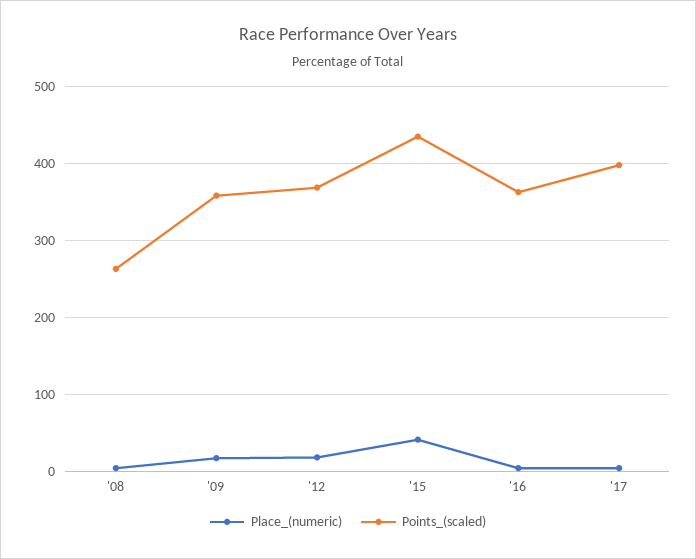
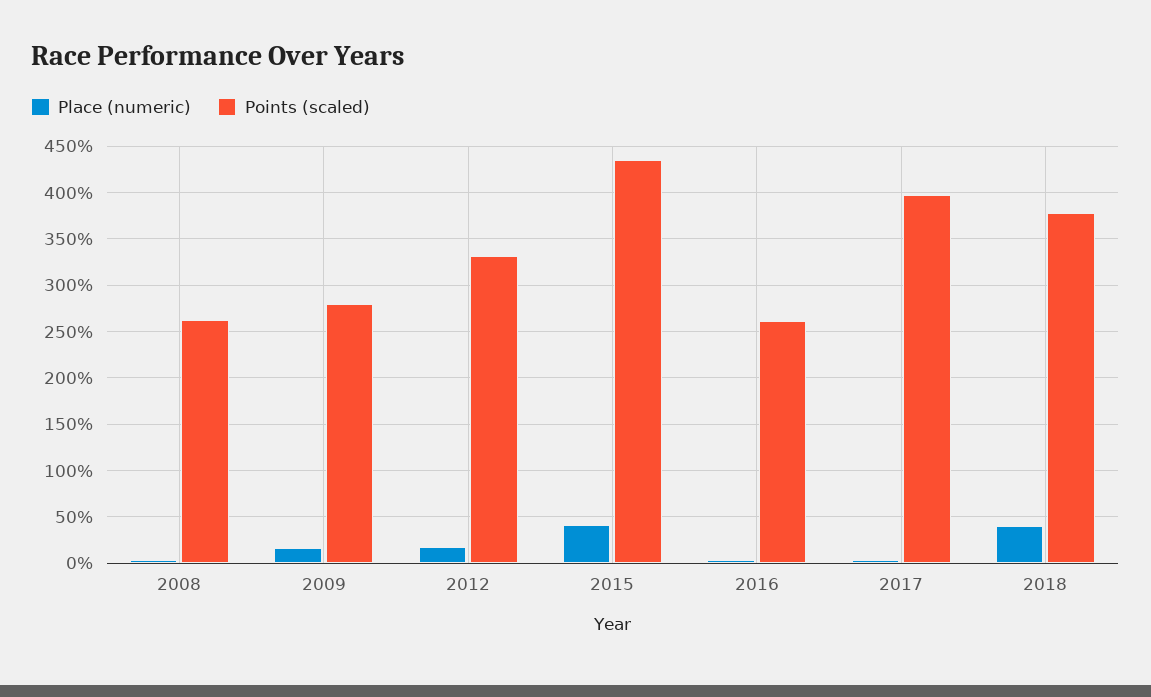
Points_(scaled), '09: 360 -> 280
Points_(scaled), '12: 370 -> 330
Points_(scaled), '16: 360 -> 260
Place_(numeric), 2018: none -> 40
Points_(scaled), 2018: none -> 380

